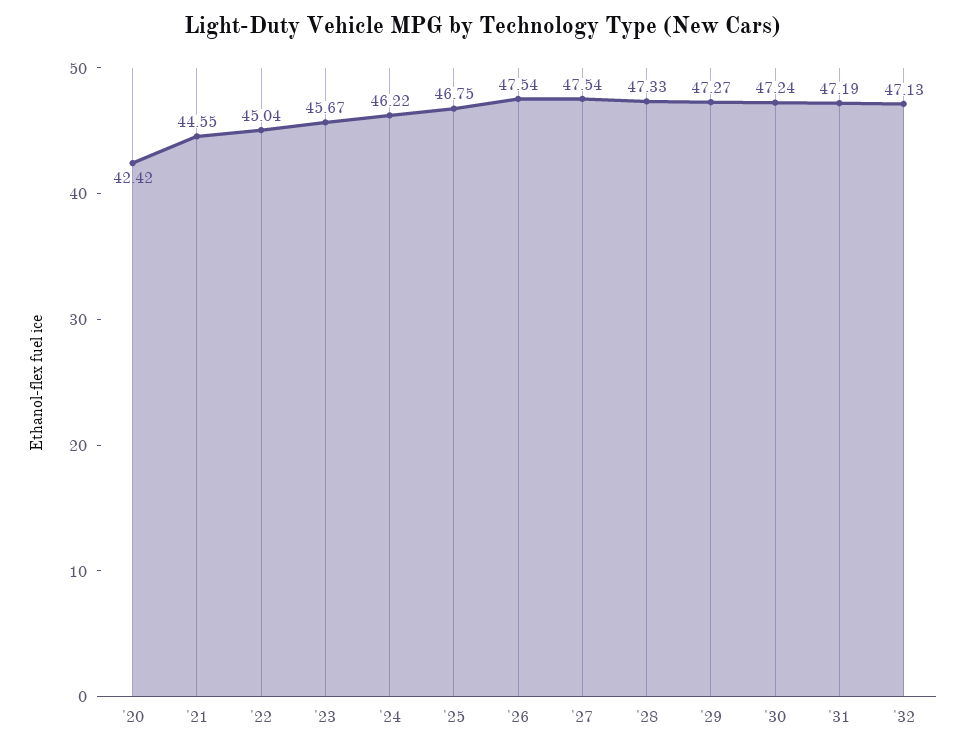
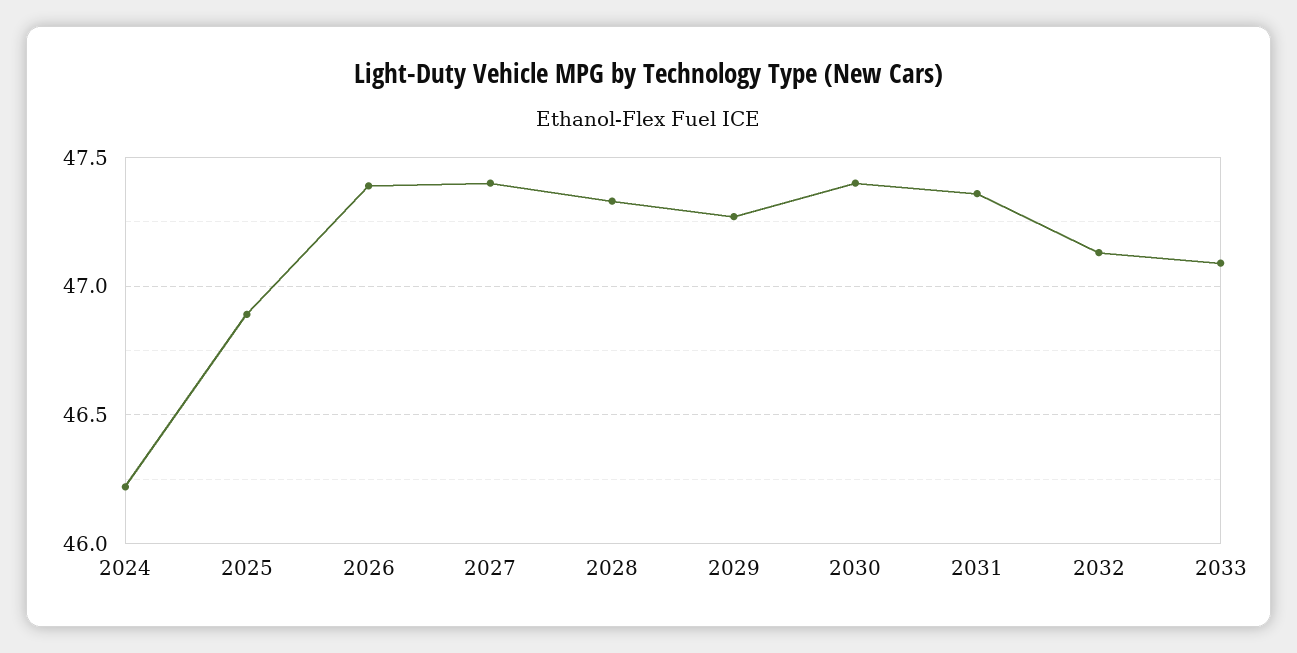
'20: 42.42 -> none
'21: 44.55 -> none
'22: 45.04 -> none
'23: 45.67 -> none
'25: 46.75 -> 46.9
'26: 47.54 -> 47.4
'27: 47.54 -> 47.4
'30: 47.24 -> 47.4
'31: 47.19 -> 47.35
2033: none -> 47.1

